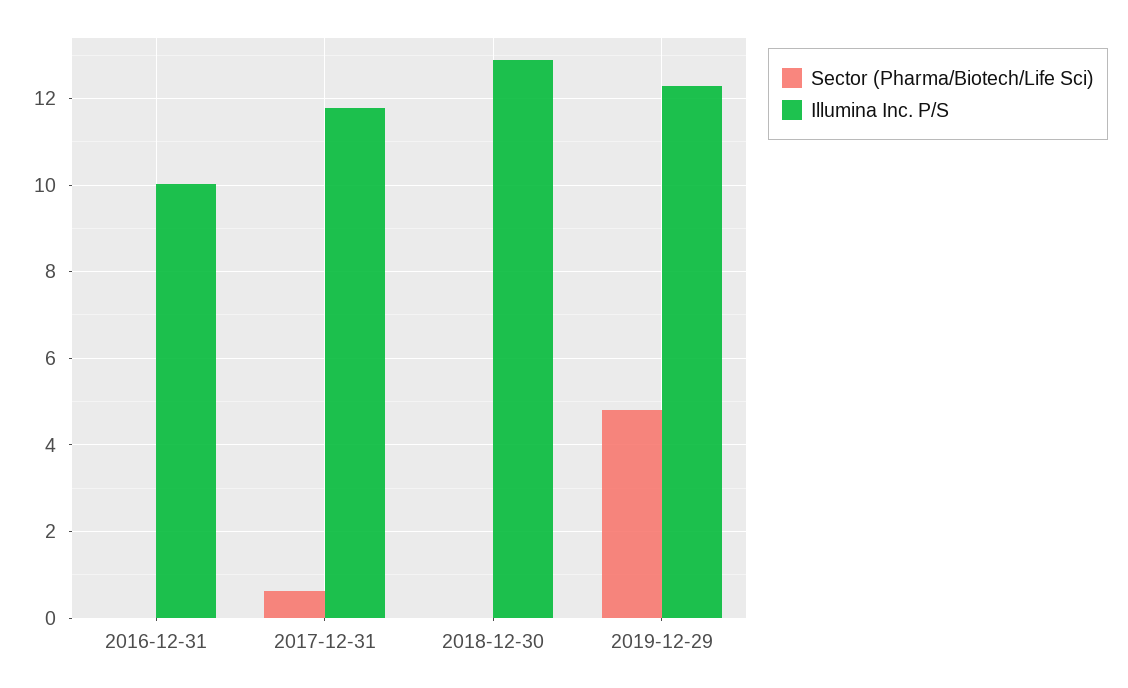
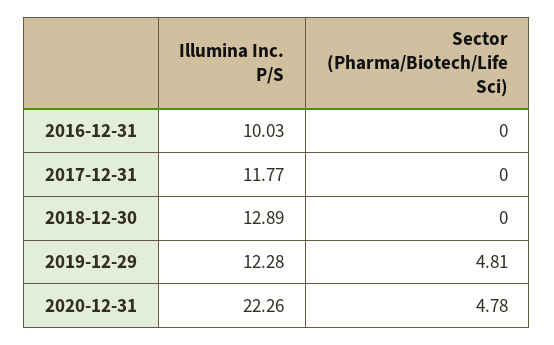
Sector (Pharma/Biotech/Life Sci), 2017-12-31: 0.6 -> 0
Illumina Inc. P/S, 2020-12-31: none -> 22.26
Sector (Pharma/Biotech/Life Sci), 2020-12-31: none -> 4.78

